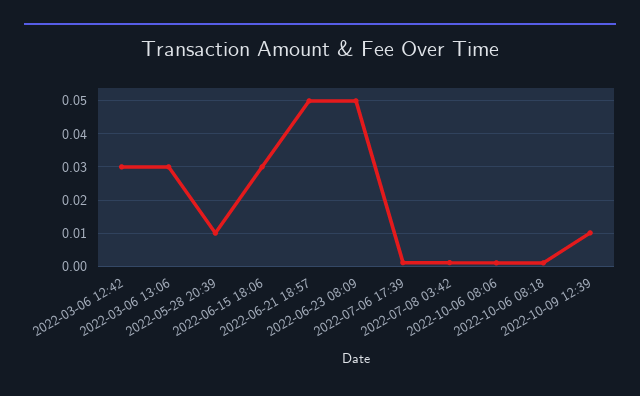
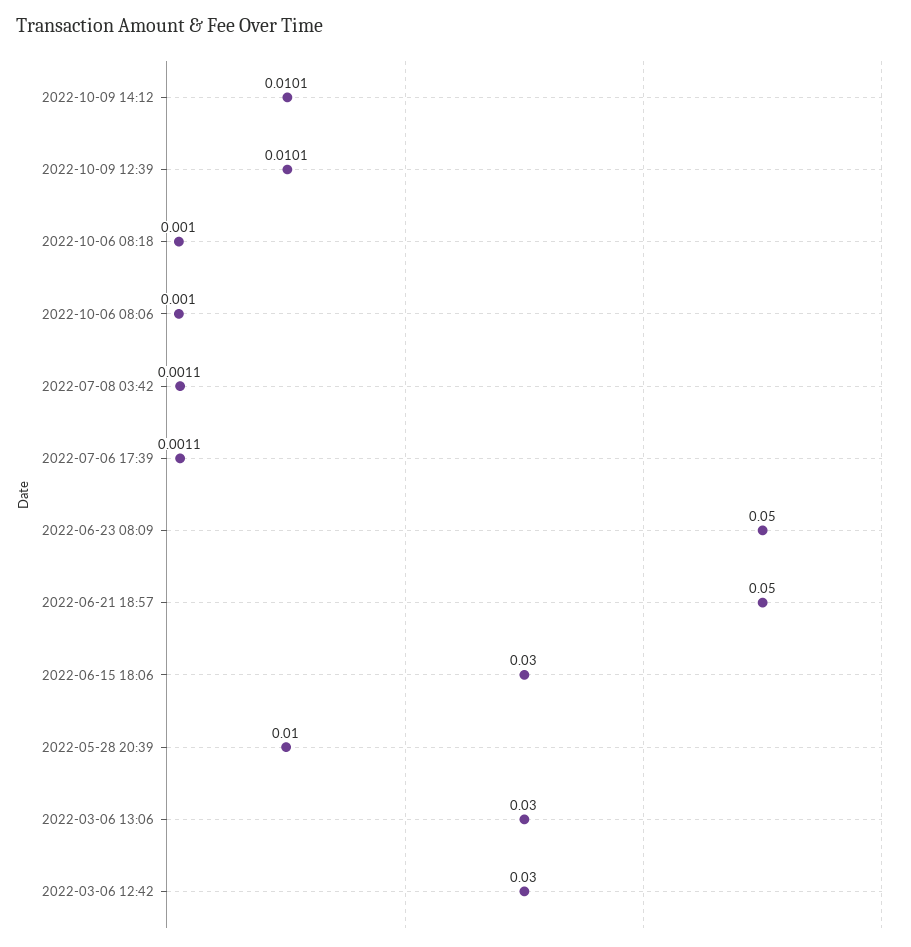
2022-10-09 14:12: none -> 0.0101

